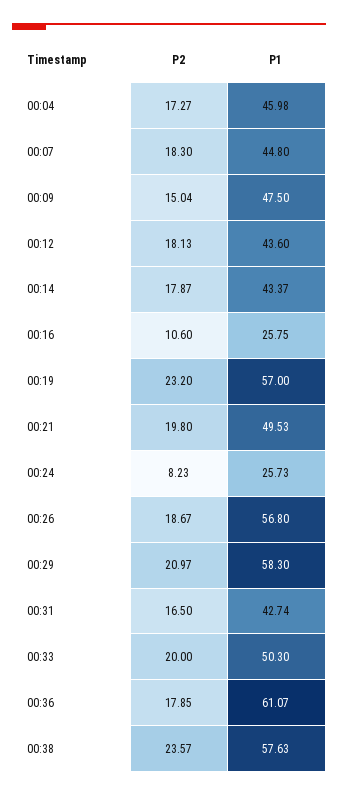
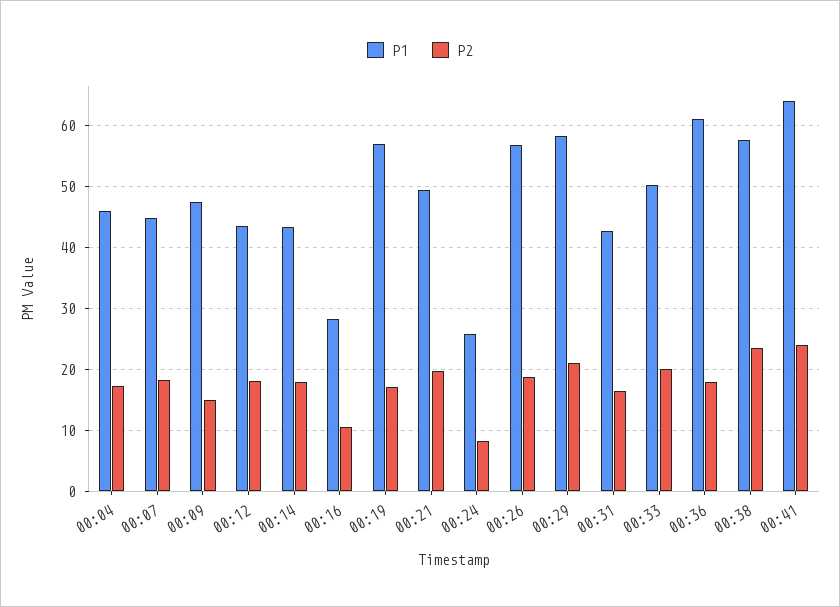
P1, 00:16: 25.75 -> 28
P2, 00:19: 23.2 -> 17
P1, 00:41: none -> 64
P2, 00:41: none -> 24

